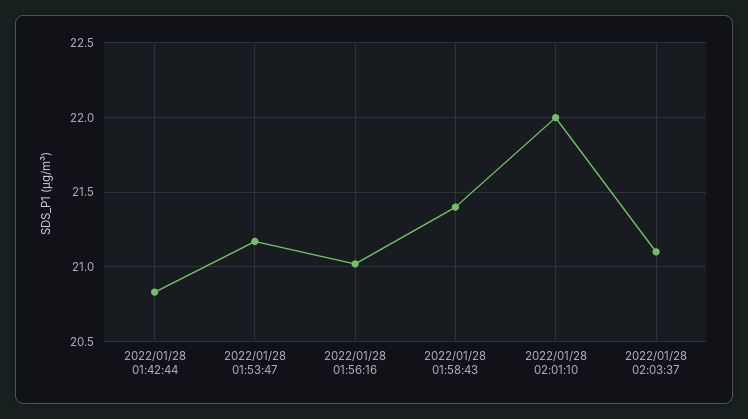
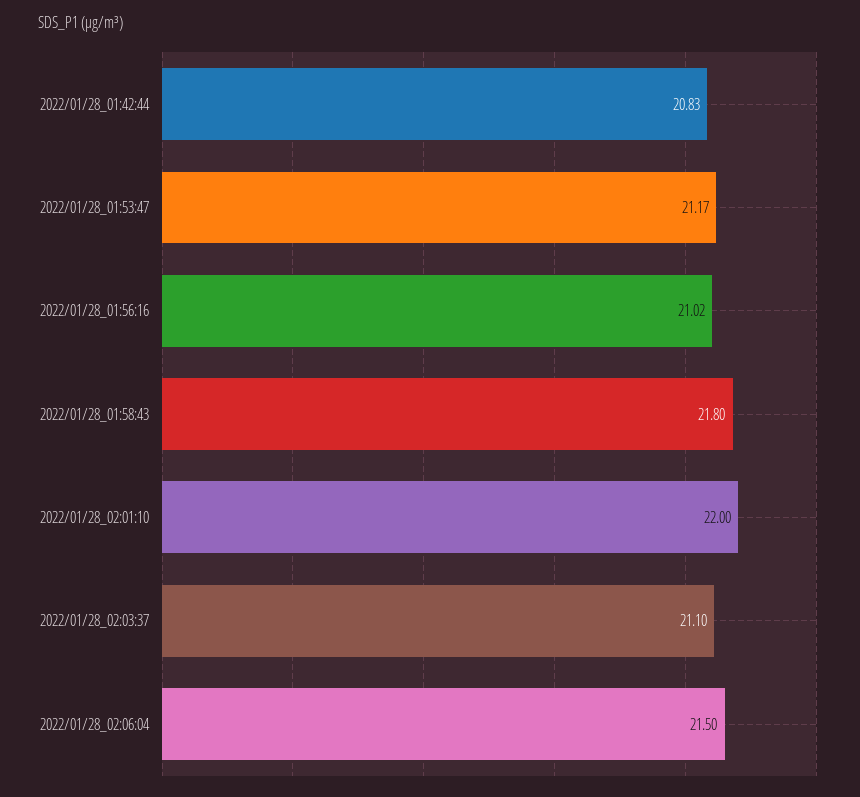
2022/01/28 01:58:43: 21.4 -> 21.8
2022/01/28_02:06:04: none -> 21.5

